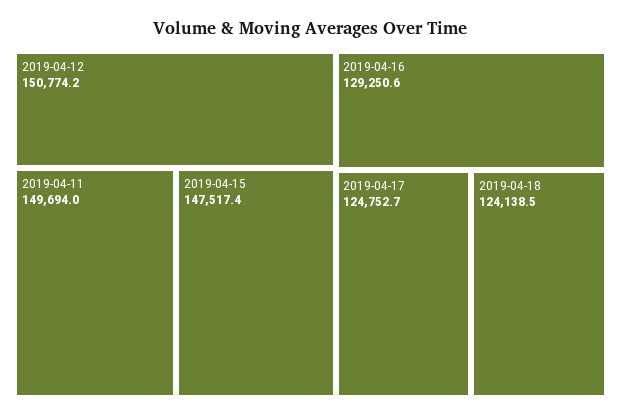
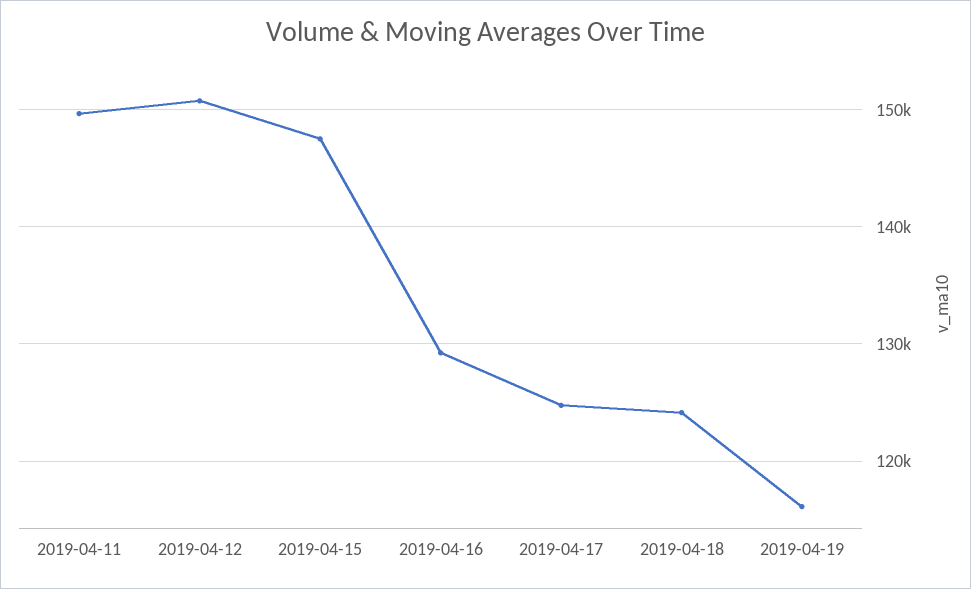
2019-04-19: none -> 116000

